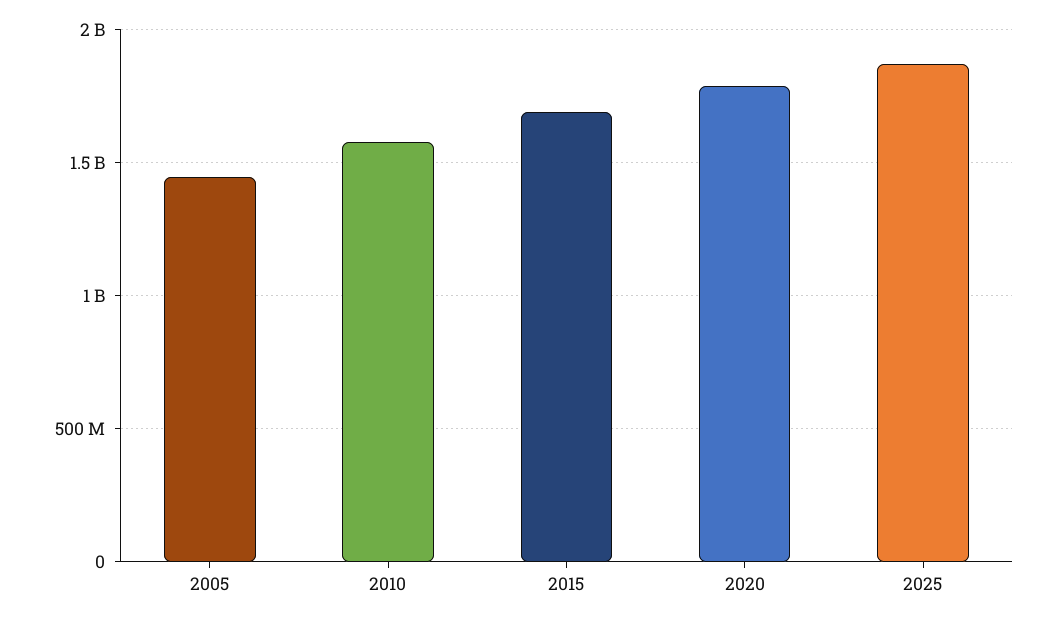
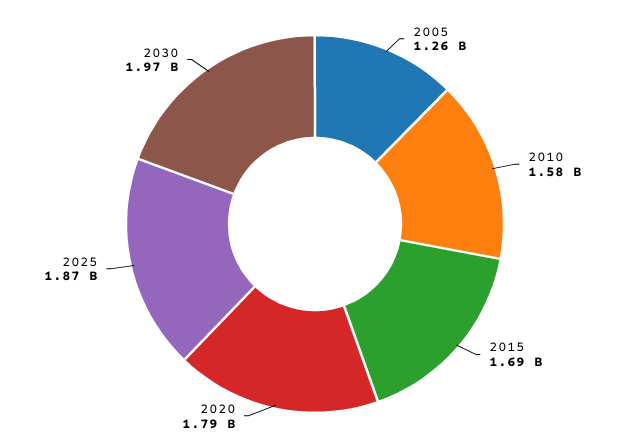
2005: 1450000000 -> 1260000000
2030: none -> 1970000000

